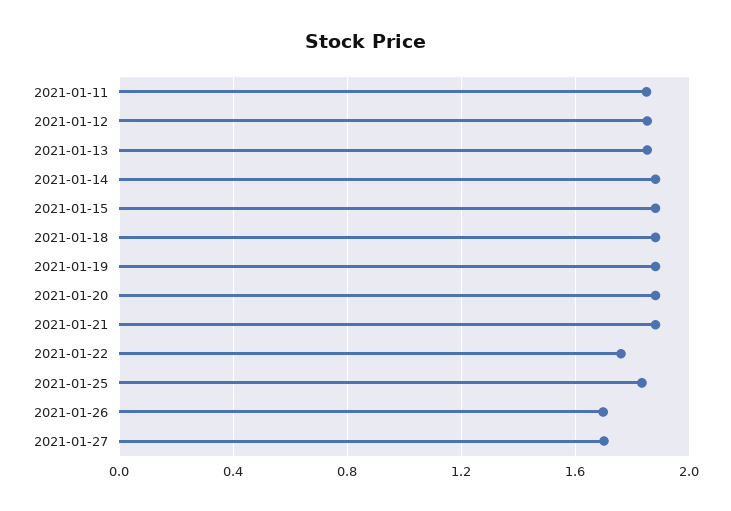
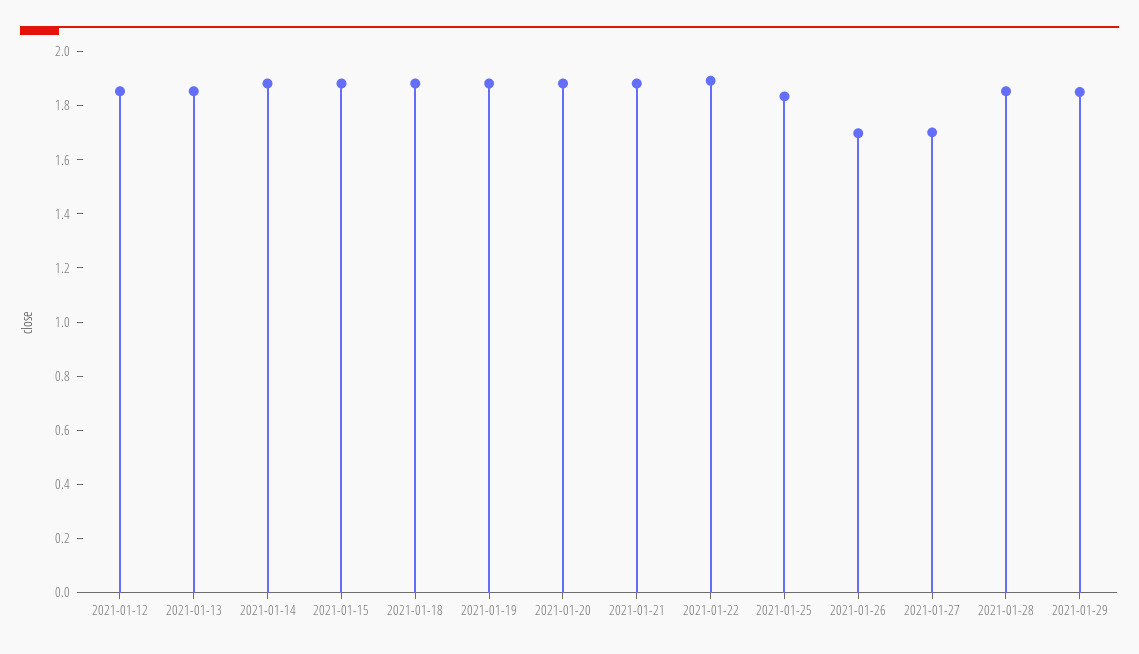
2021-01-11: 1.85 -> none
2021-01-22: 1.75 -> 1.9
2021-01-28: none -> 1.85
2021-01-29: none -> 1.85

